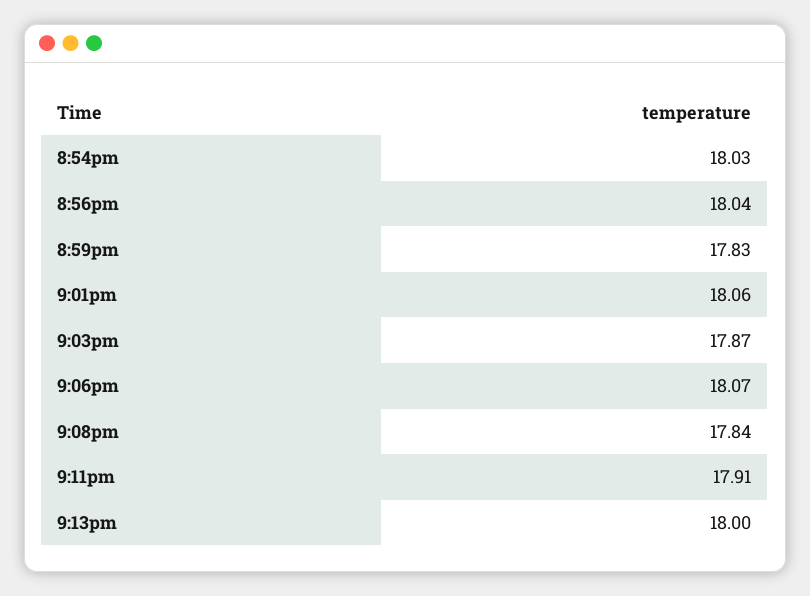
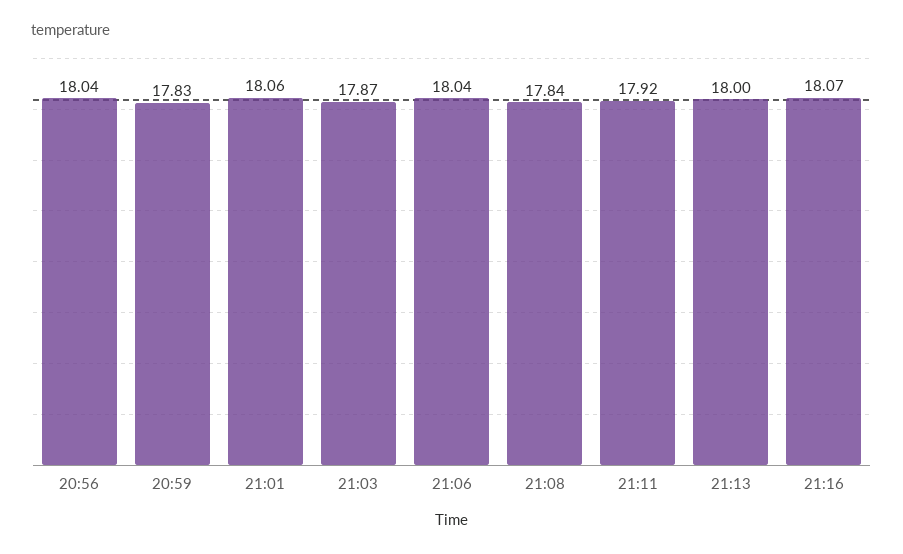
8:54pm: 18.03 -> none
9:06pm: 18.07 -> 18.04
9:11pm: 17.91 -> 17.92
21:16: none -> 18.07

